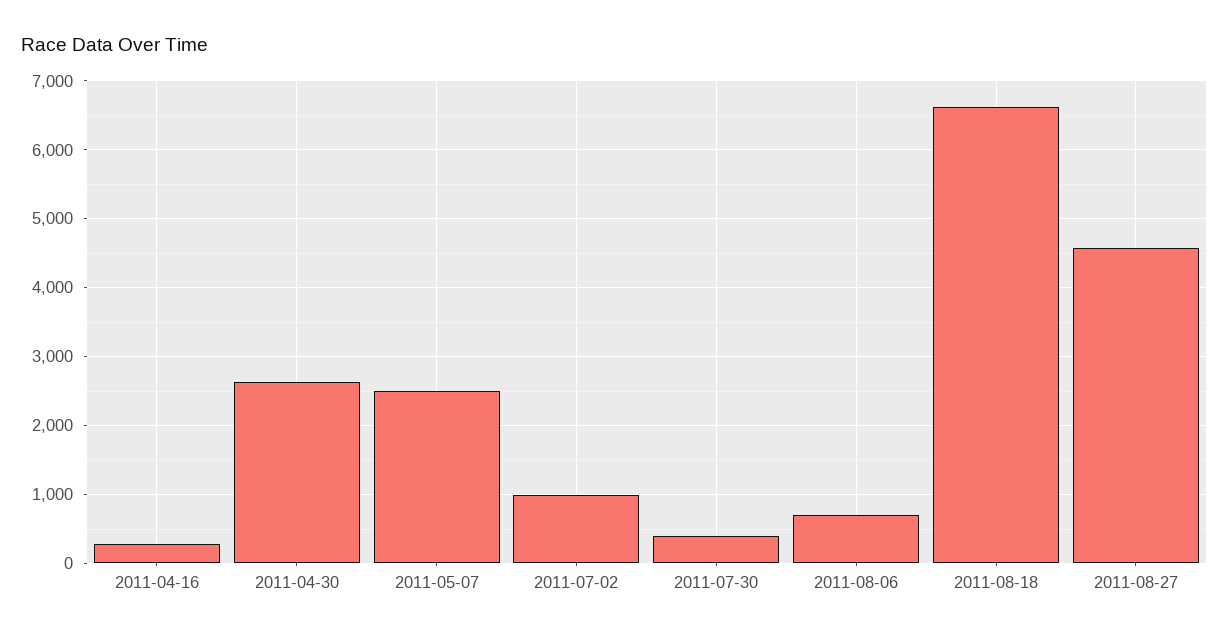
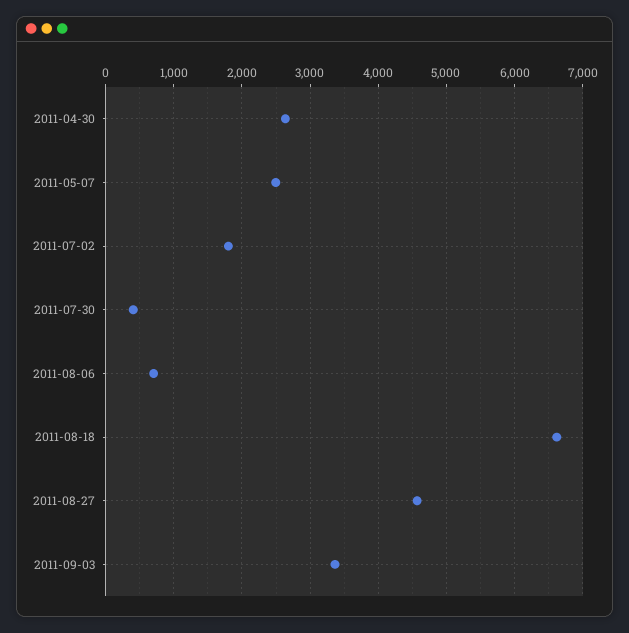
2011-04-16: 300 -> none
2011-07-02: 1000 -> 1800
2011-09-03: none -> 3400

